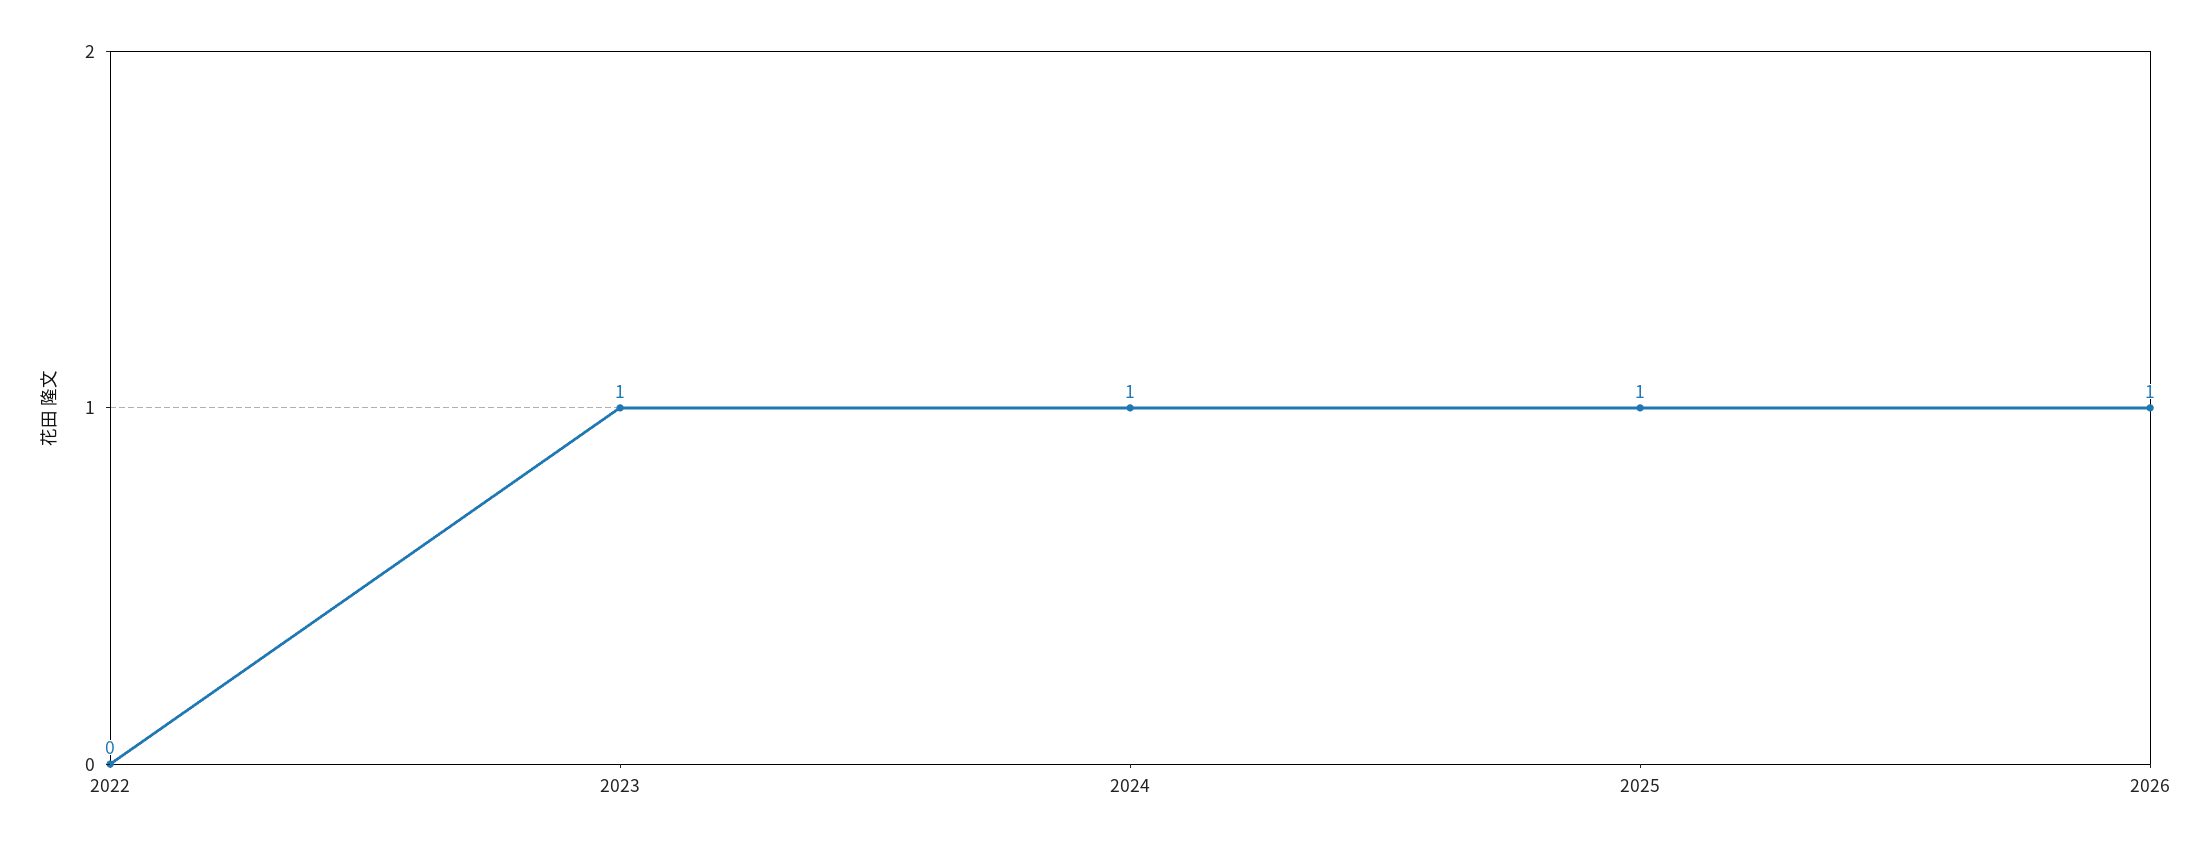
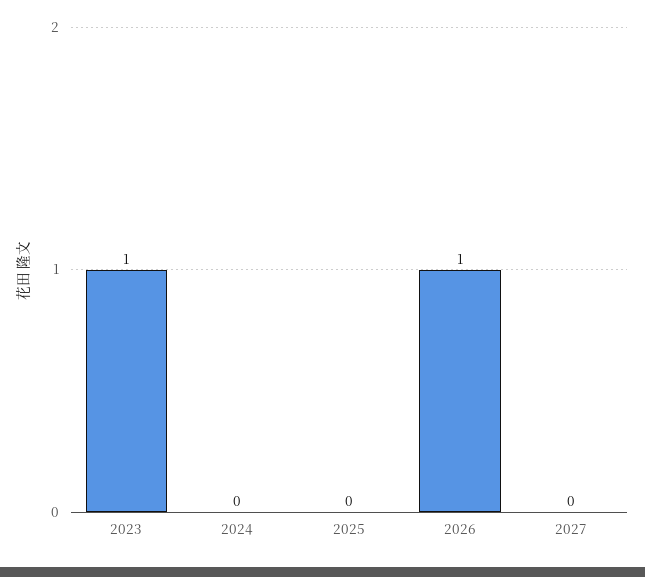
2022: 0 -> none
2024: 1 -> 0
2025: 1 -> 0
2027: none -> 0

